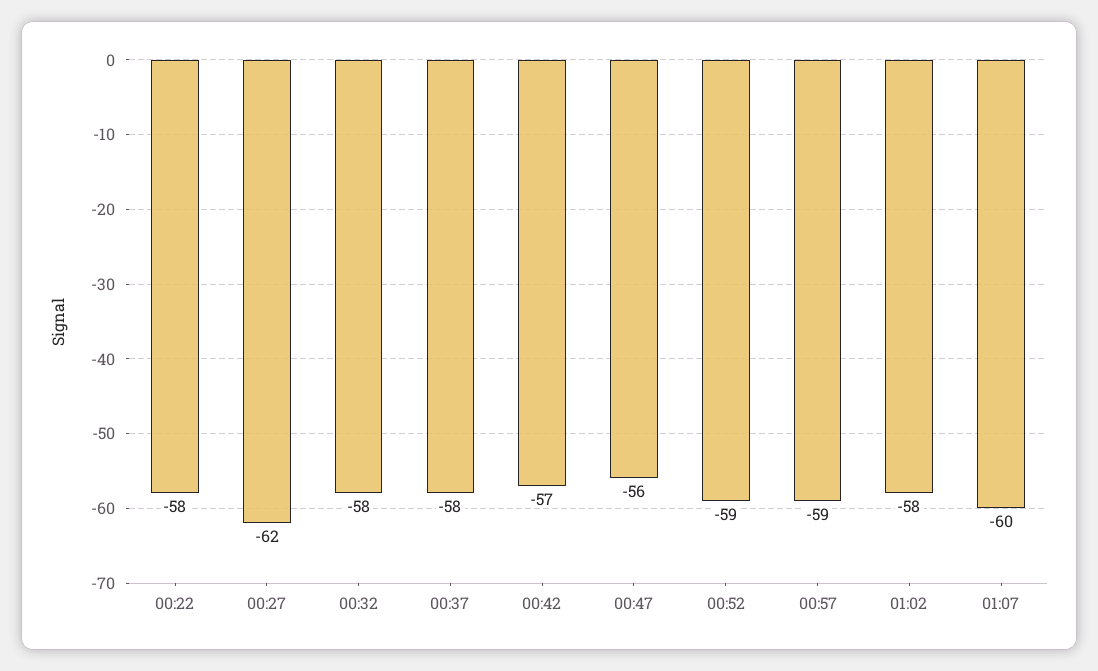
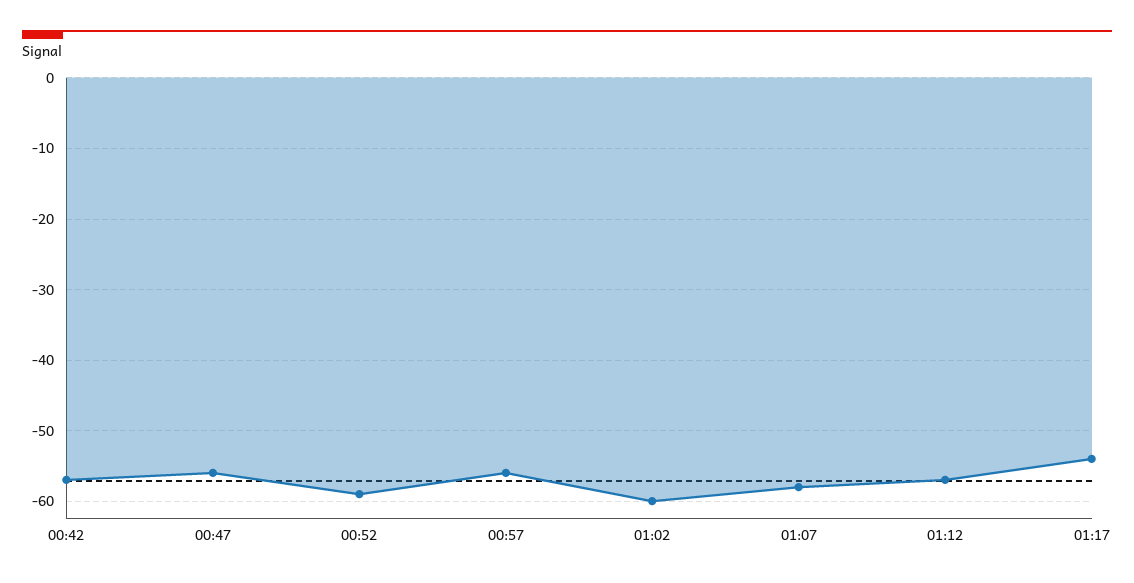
00:22: -58 -> none
00:27: -62 -> none
00:32: -58 -> none
00:37: -58 -> none
00:57: -59 -> -56
01:02: -58 -> -60
01:07: -60 -> -58
01:12: none -> -57
01:17: none -> -54

